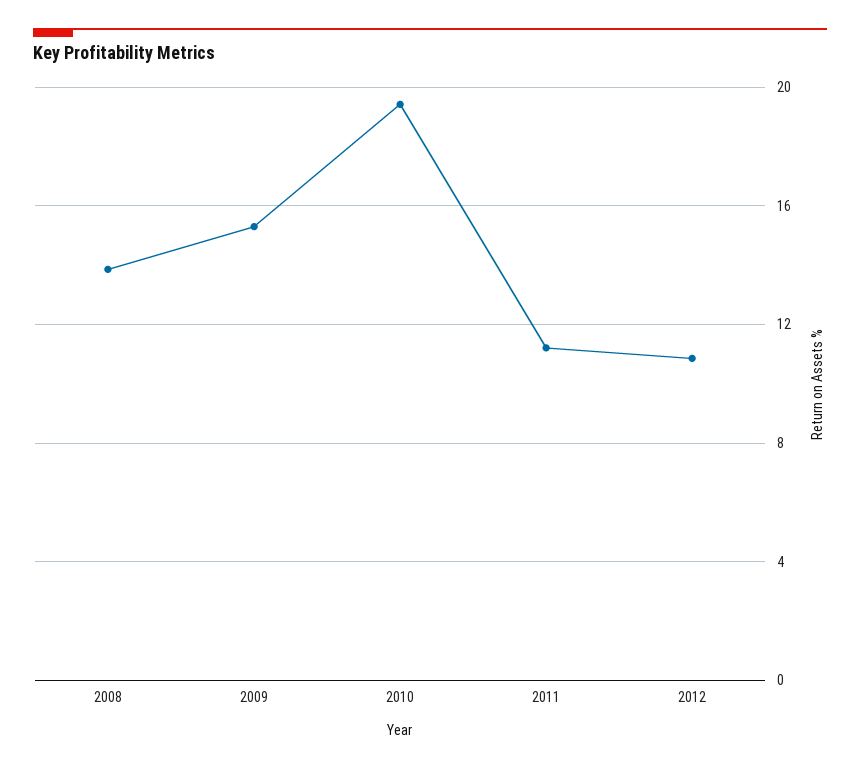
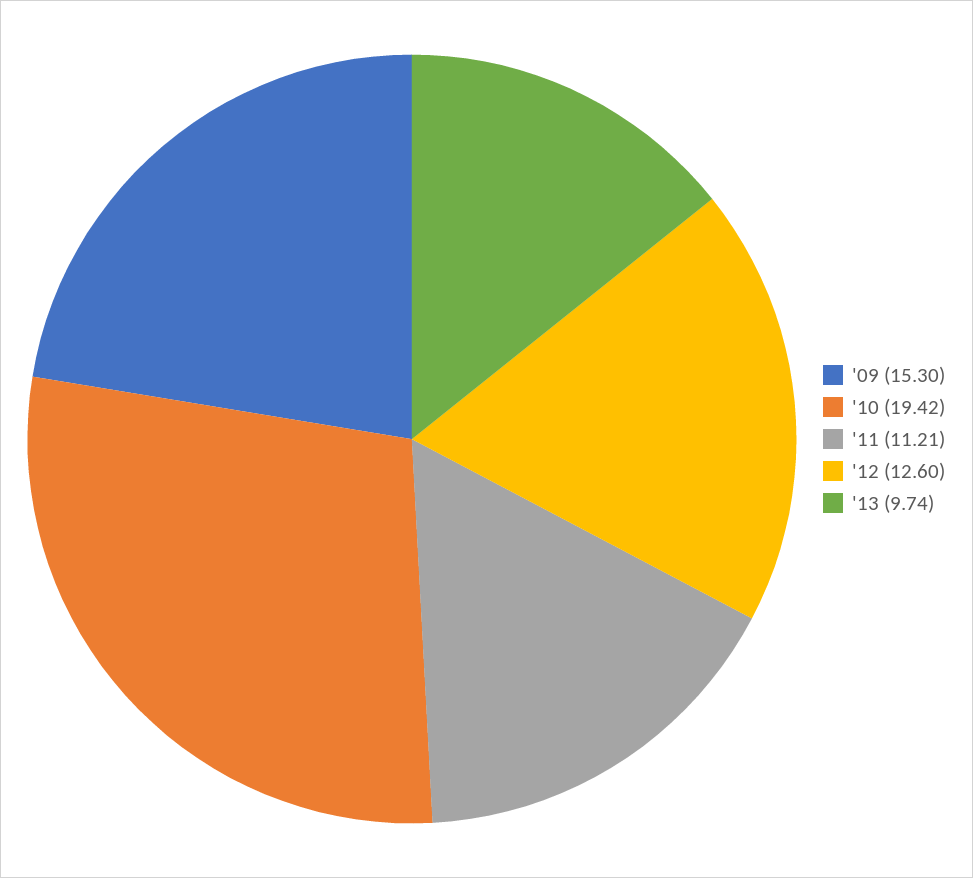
2008: 14 -> none
2012: 11 -> 12.6
'13: none -> 9.74

